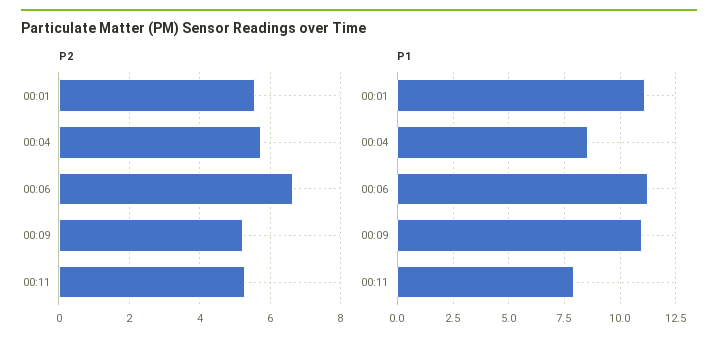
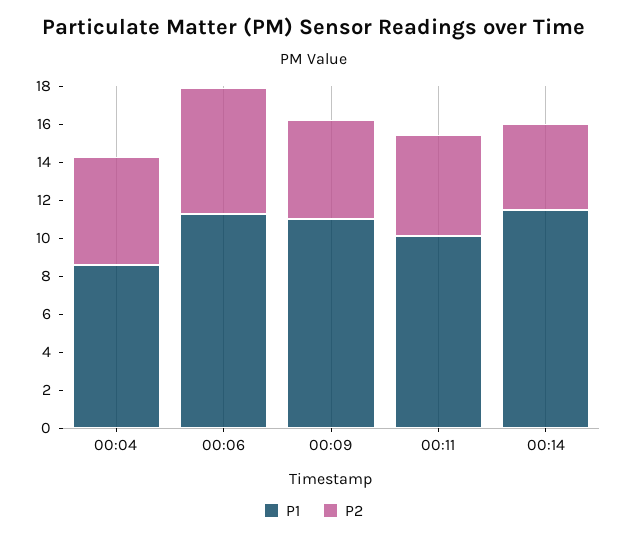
P2, 00:01: 5.6 -> none
P1, 00:01: 11 -> none
P1, 00:11: 8 -> 10
P1, 00:14: none -> 11.5
P2, 00:14: none -> 4.5

